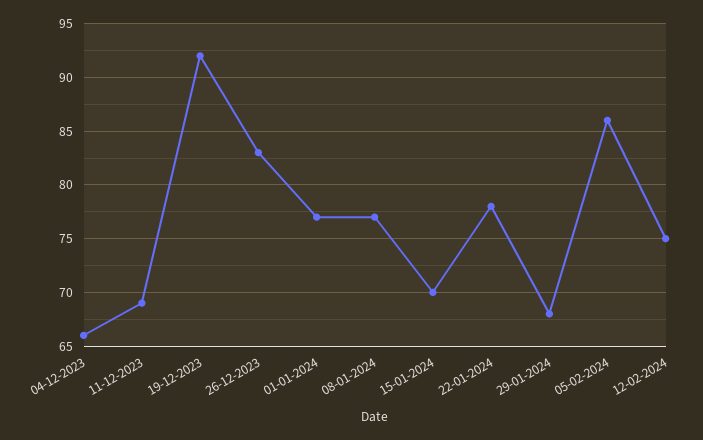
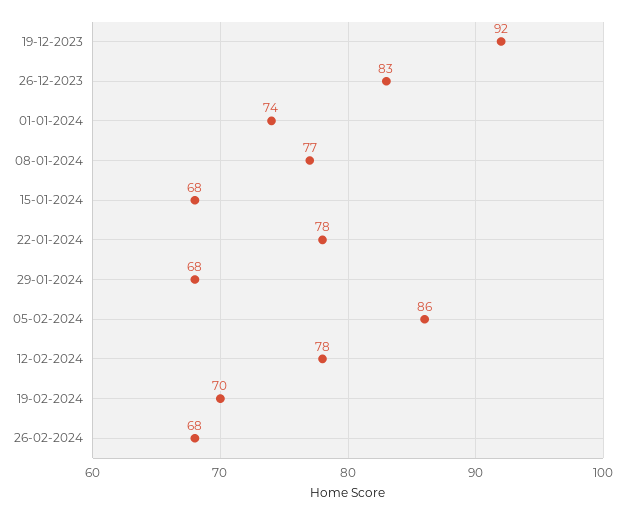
04-12-2023: 66 -> none
11-12-2023: 69 -> none
01-01-2024: 77 -> 74
15-01-2024: 70 -> 68
12-02-2024: 75 -> 78
19-02-2024: none -> 70
26-02-2024: none -> 68

